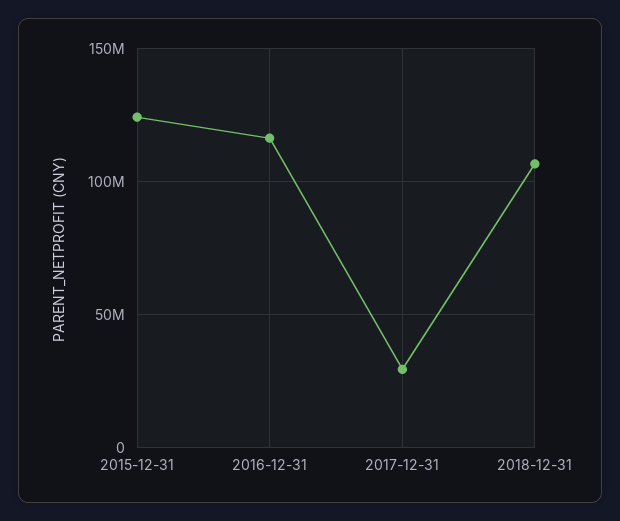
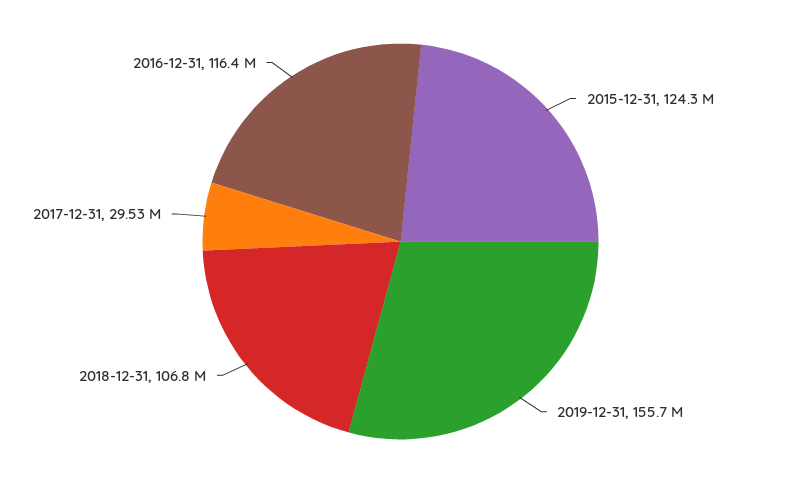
2019-12-31: none -> 155700000

